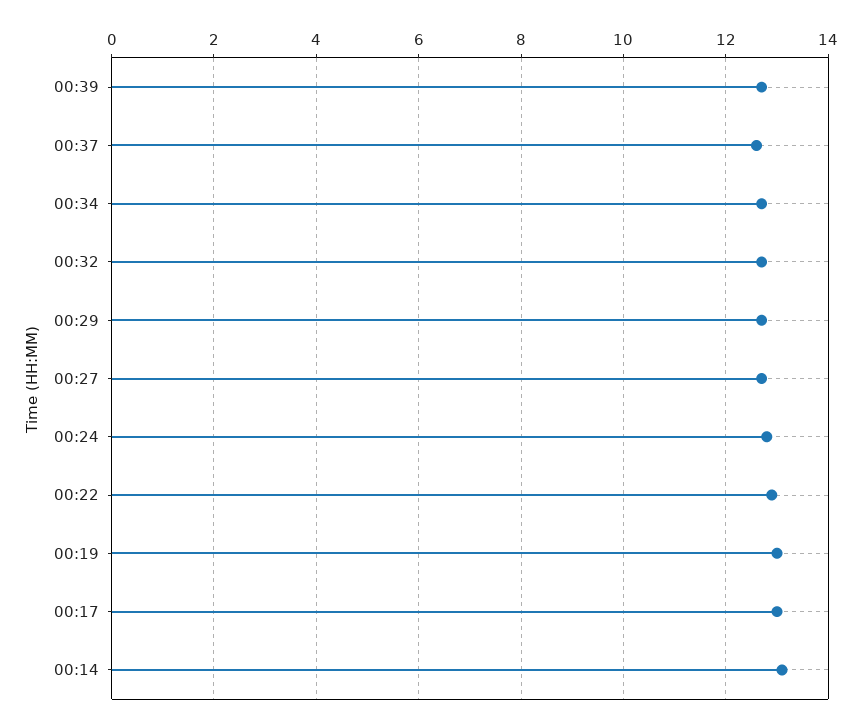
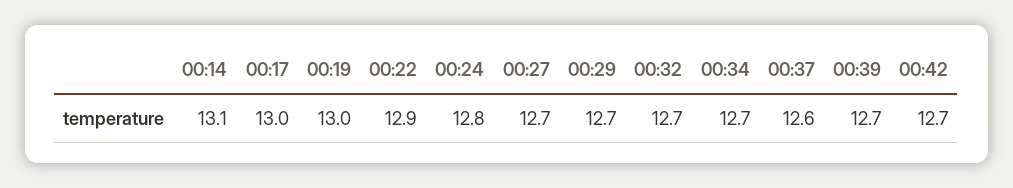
00:42: none -> 12.7

